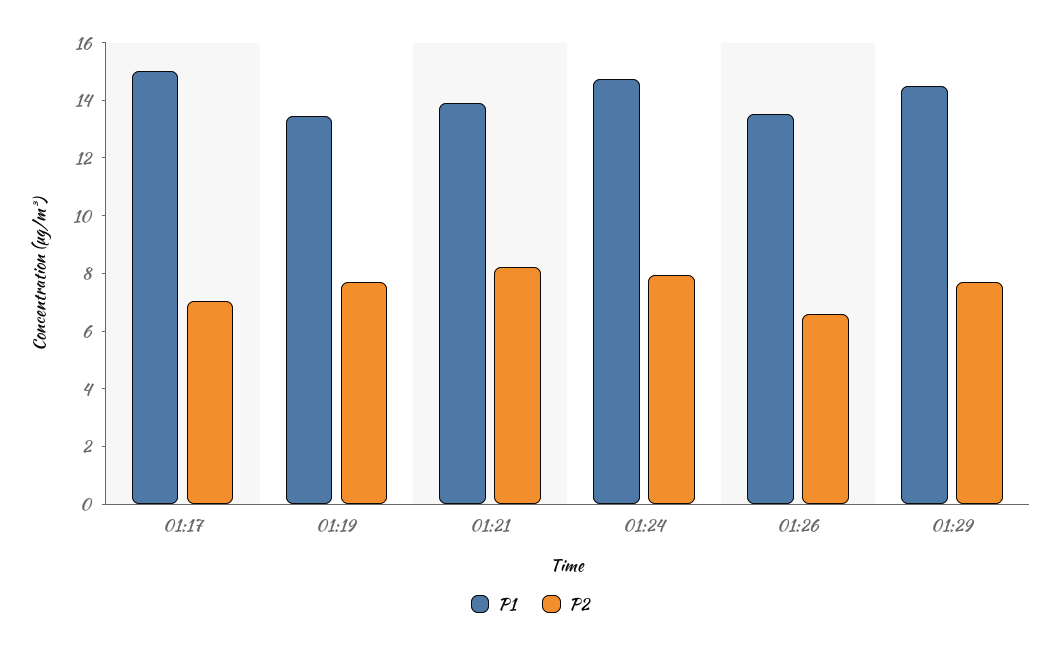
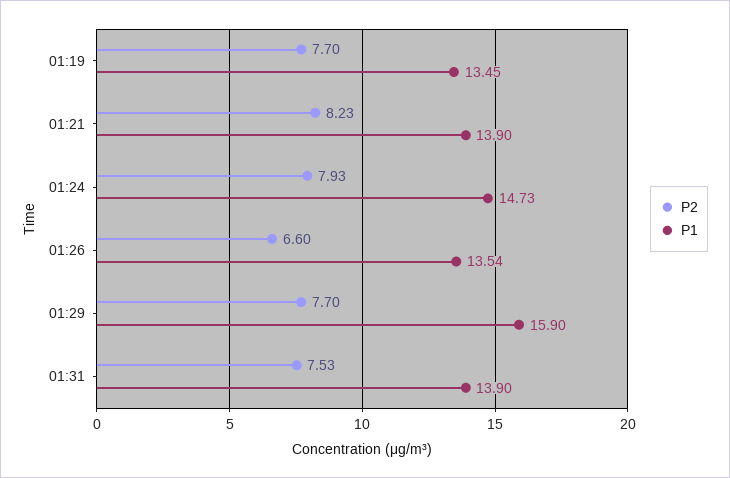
P1, 01:17: 15 -> none
P2, 01:17: 7 -> none
P1, 01:29: 14.5 -> 15.9
P2, 01:31: none -> 7.53
P1, 01:31: none -> 13.9

